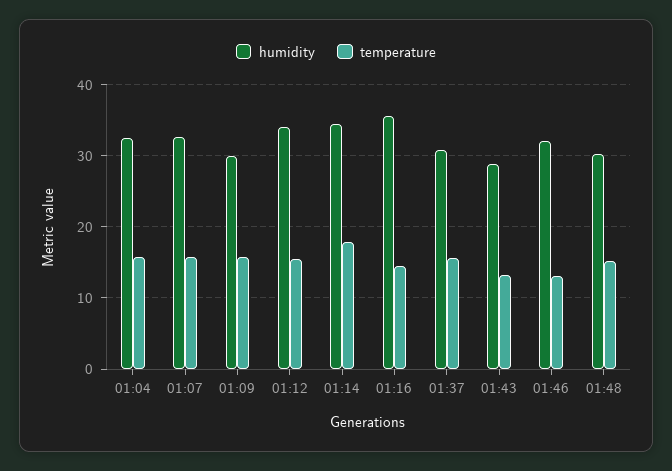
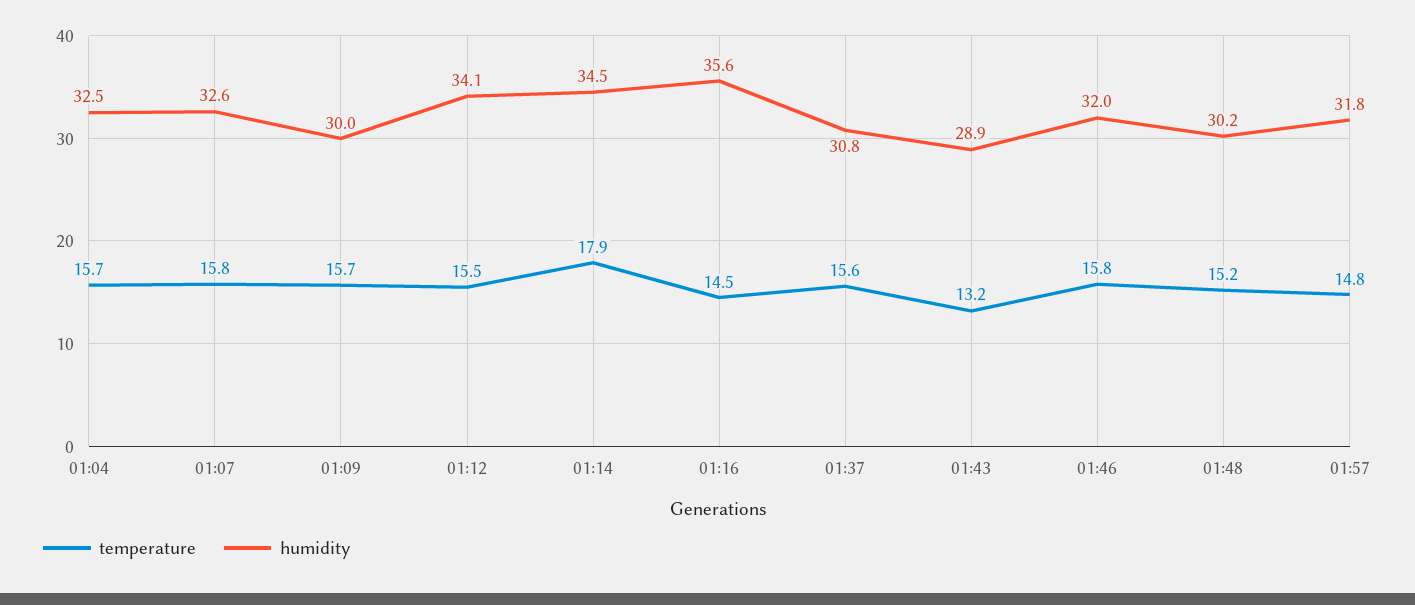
temperature, 01:46: 13 -> 15.8
temperature, 01:57: none -> 14.8
humidity, 01:57: none -> 31.8

